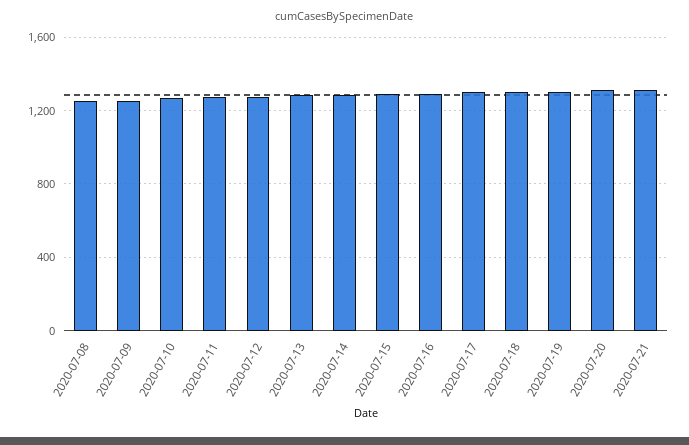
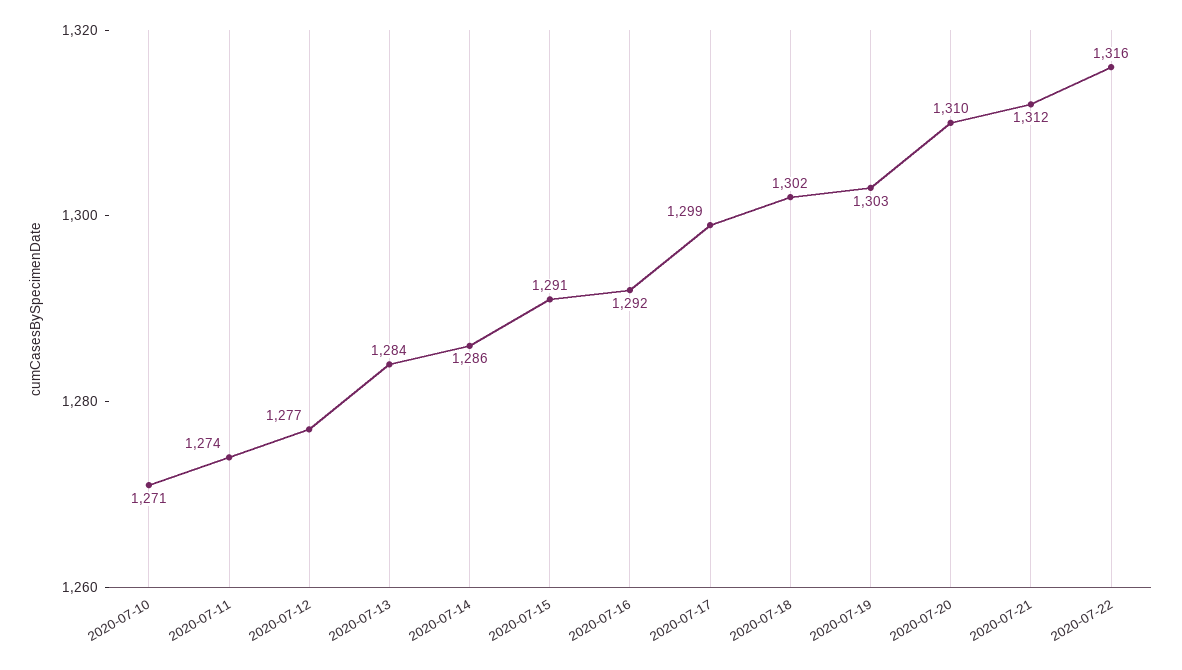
2020-07-08: 1250 -> none
2020-07-09: 1250 -> none
2020-07-22: none -> 1316

